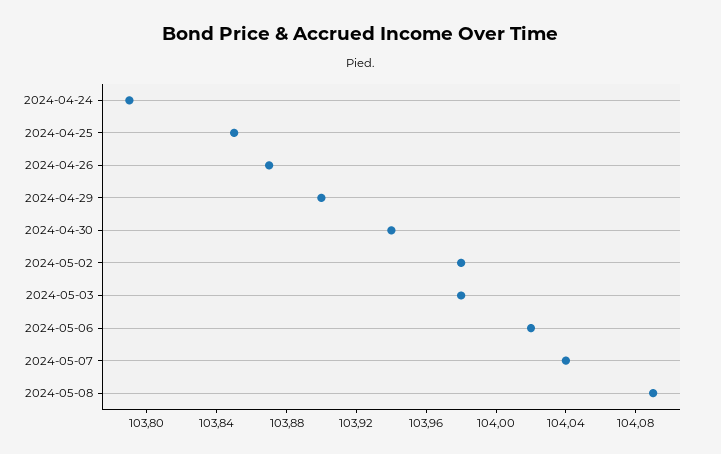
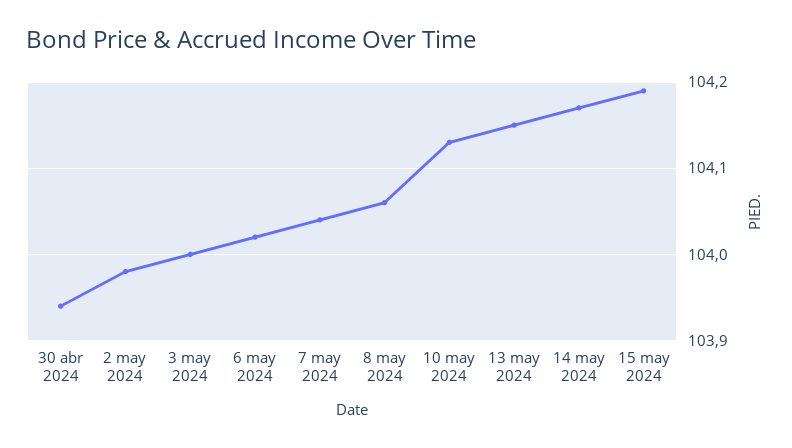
2024-04-24: 103.79 -> none
2024-04-25: 103.85 -> none
2024-04-26: 103.87 -> none
2024-04-29: 103.9 -> none
2024-05-03: 103.98 -> 104
2024-05-08: 104.09 -> 104.06
10 may 2024: none -> 104.13
13 may 2024: none -> 104.15
14 may 2024: none -> 104.17
15 may 2024: none -> 104.19

